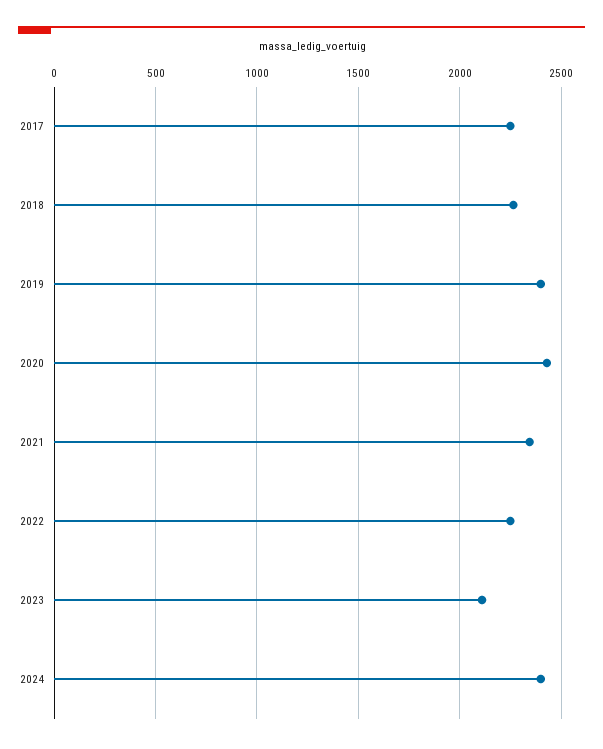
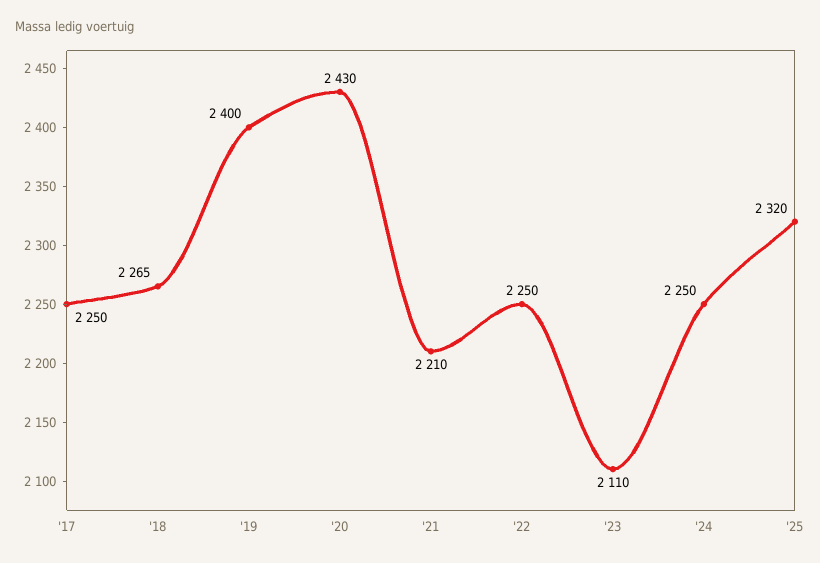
2021: 2350 -> 2210
2024: 2400 -> 2250
'25: none -> 2320

